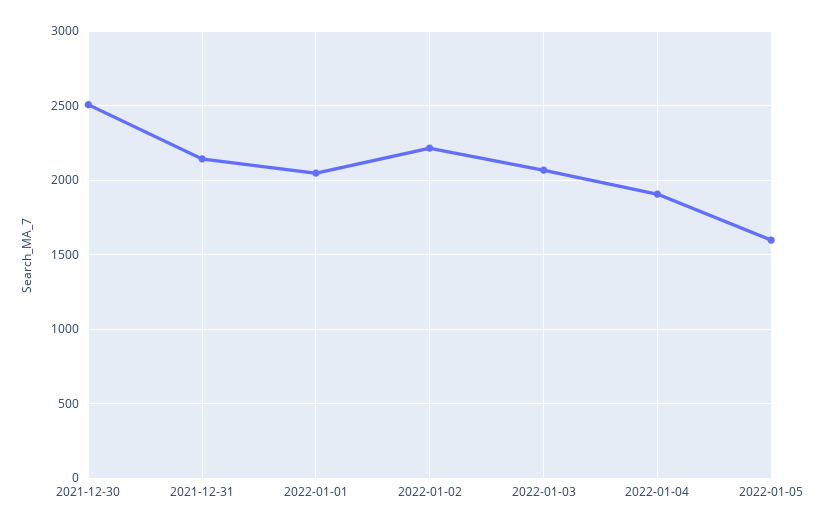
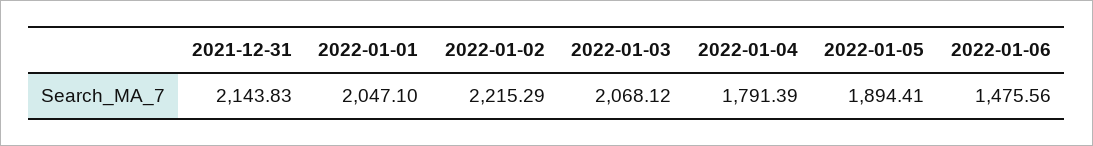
2021-12-30: 2500 -> none
2022-01-04: 1900 -> 1791.39
2022-01-05: 1600 -> 1894.41
2022-01-06: none -> 1475.56

